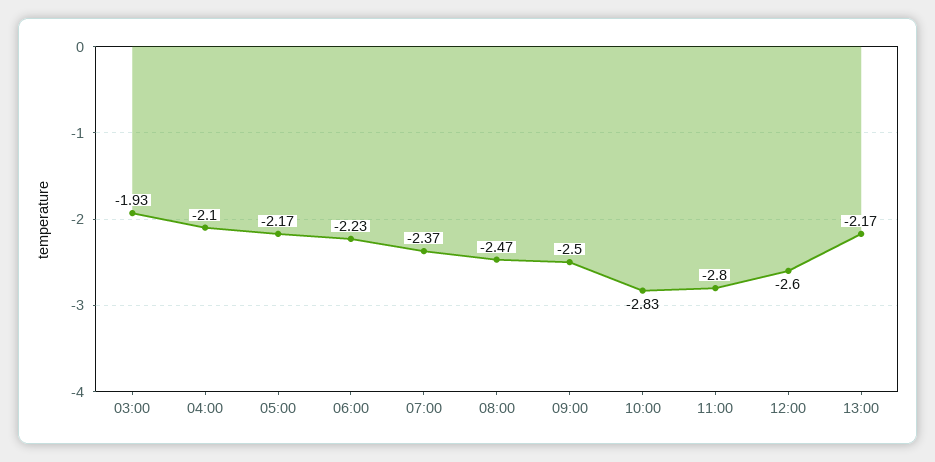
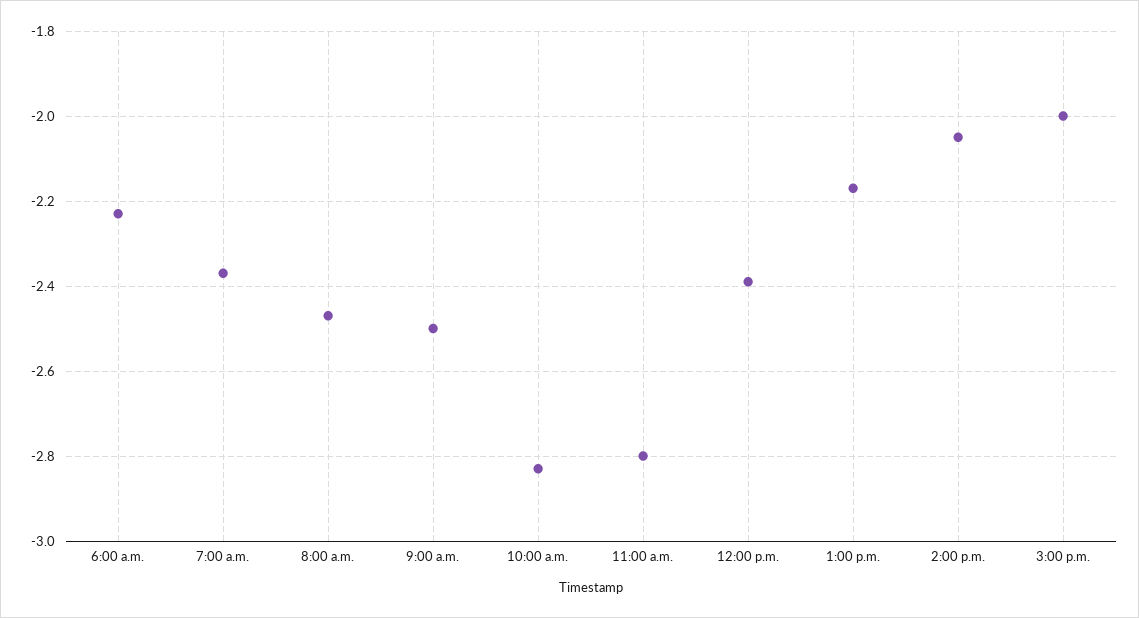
03:00: -1.93 -> none
04:00: -2.1 -> none
05:00: -2.17 -> none
12:00: -2.6 -> -2.4
2:00 p.m.: none -> -2.05
3:00 p.m.: none -> -2

